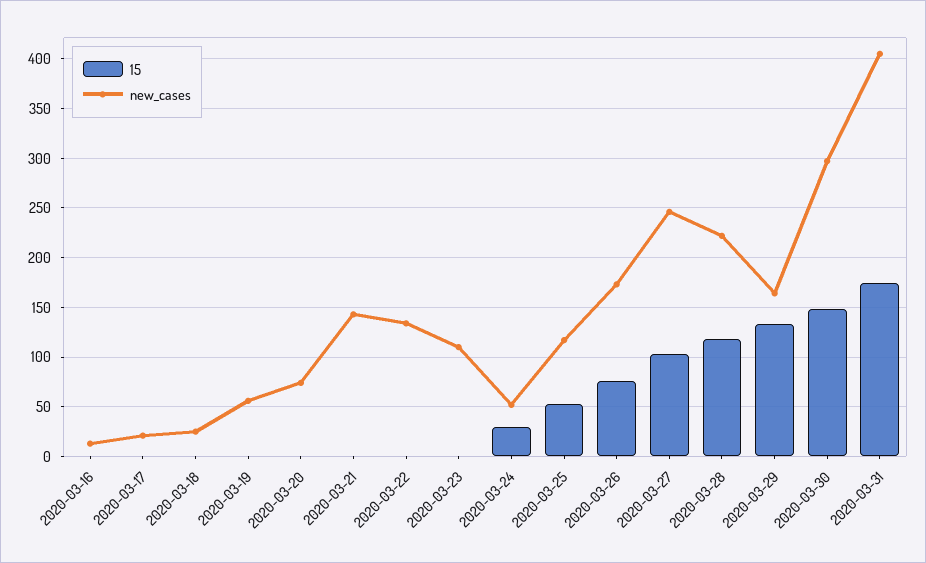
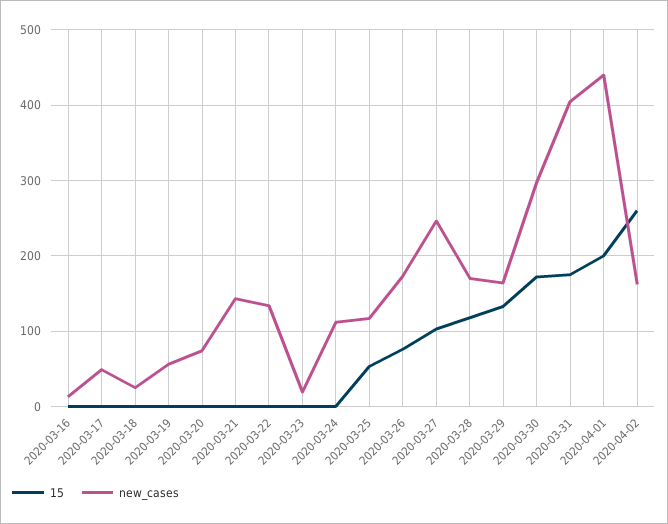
new_cases, 2020-03-17: 20 -> 50
new_cases, 2020-03-23: 110 -> 20
15, 2020-03-24: 30 -> 0
new_cases, 2020-03-24: 50 -> 110
new_cases, 2020-03-28: 220 -> 170
15, 2020-03-30: 150 -> 170
15, 2020-04-01: none -> 200
new_cases, 2020-04-01: none -> 440
15, 2020-04-02: none -> 260
new_cases, 2020-04-02: none -> 160

